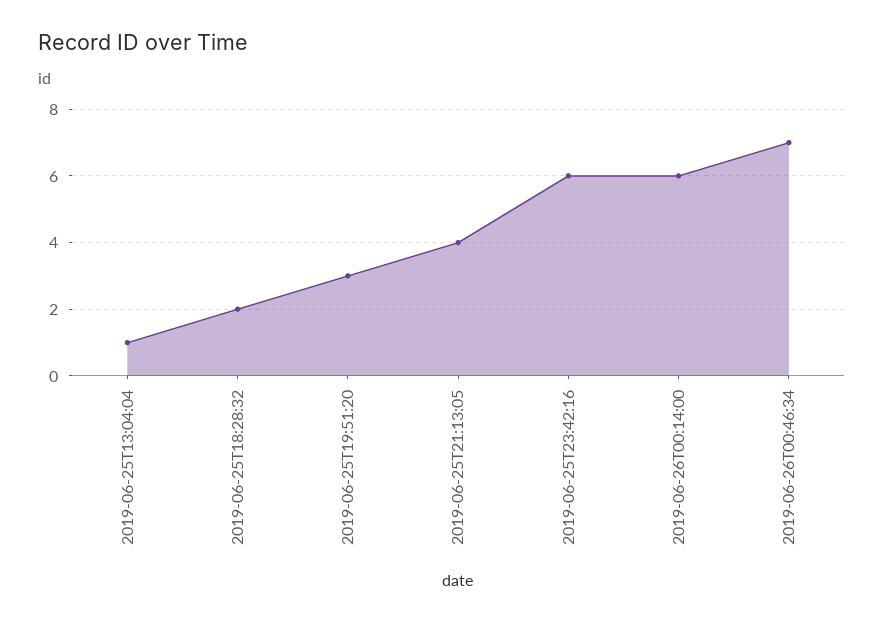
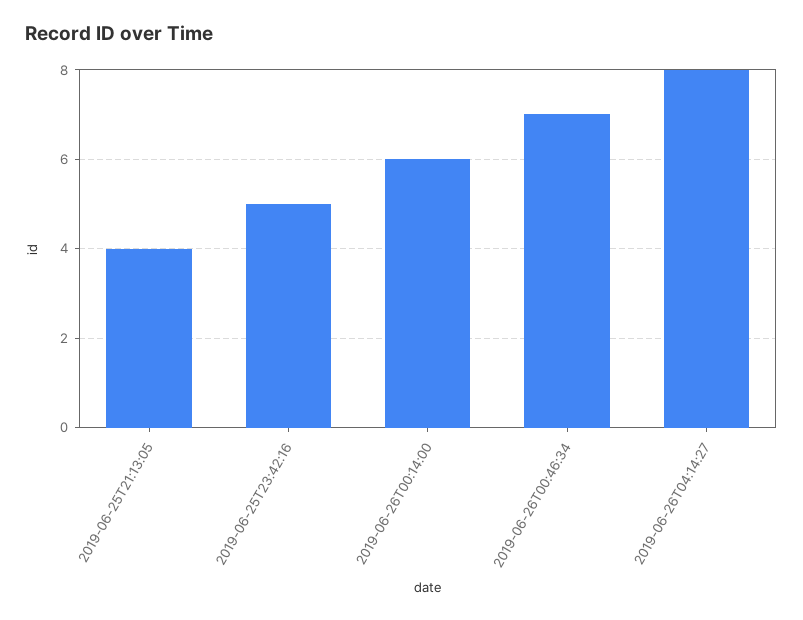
2019-06-25T13:04:04: 1 -> none
2019-06-25T18:28:32: 2 -> none
2019-06-25T19:51:20: 3 -> none
2019-06-25T23:42:16: 6 -> 5
2019-06-26T04:14:27: none -> 8

